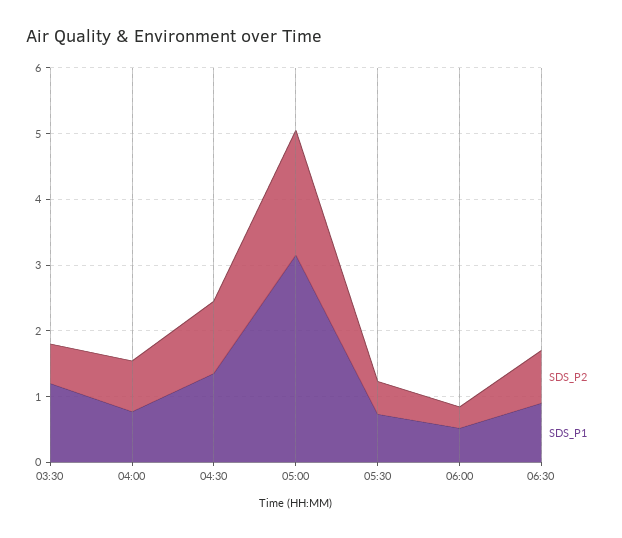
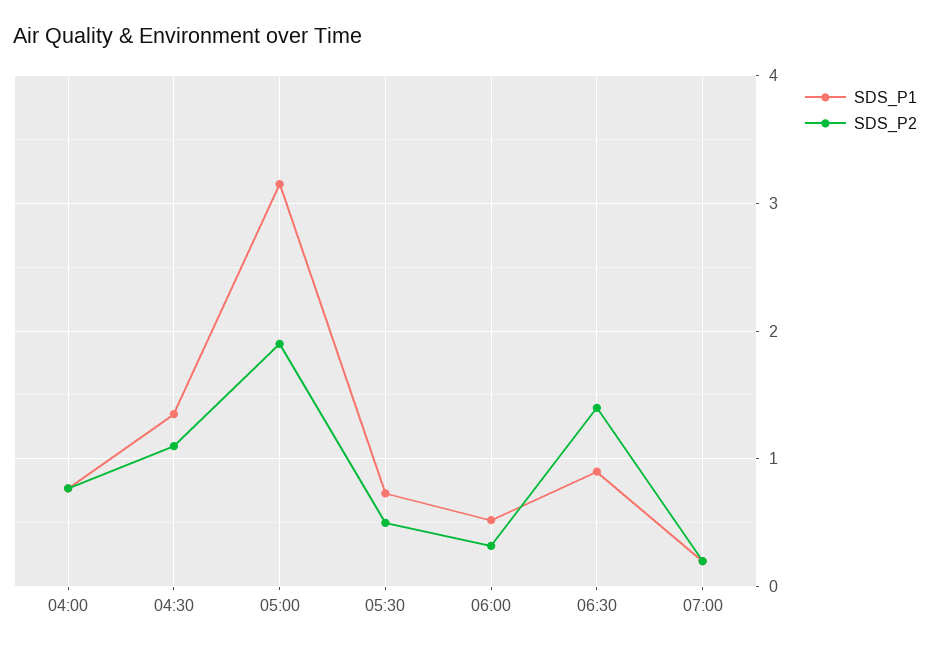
SDS_P2, 03:30: 0.6 -> none
SDS_P1, 03:30: 1.2 -> none
SDS_P2, 06:30: 0.8 -> 1.4
SDS_P1, 07:00: none -> 0.2
SDS_P2, 07:00: none -> 0.2

